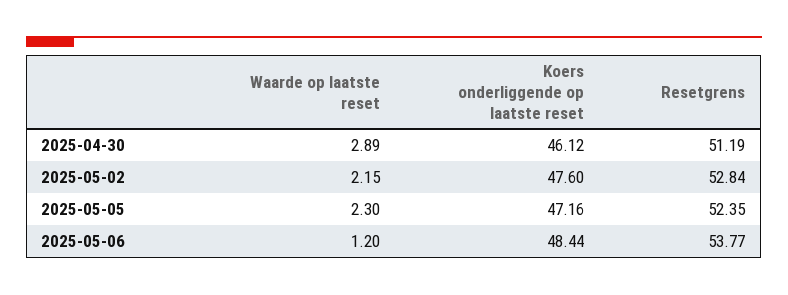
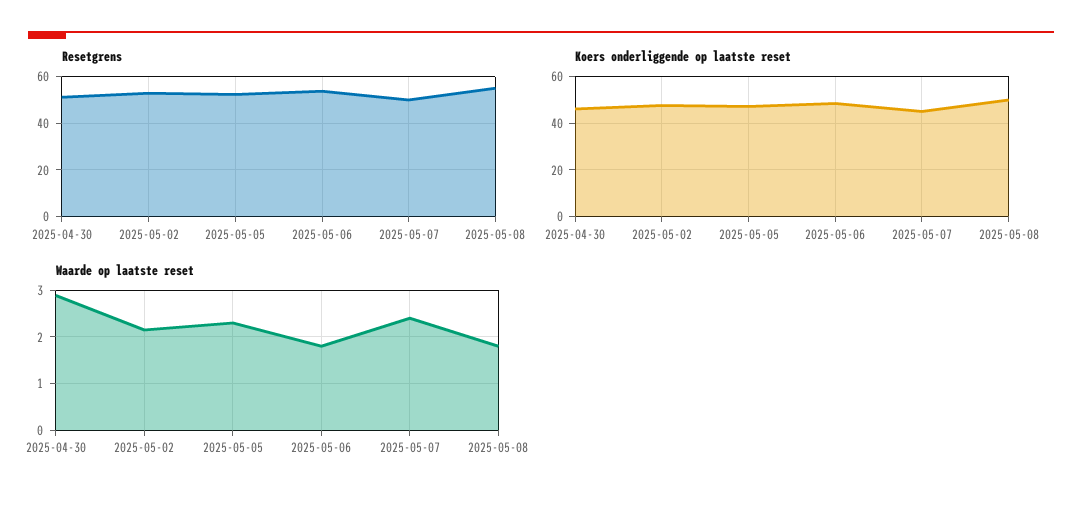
Waarde op laatste reset, 2025-05-06: 1.2 -> 1.8
Resetgrens, 2025-05-07: none -> 50
Resetgrens, 2025-05-08: none -> 55
Koers onderliggende op laatste reset, 2025-05-07: none -> 45
Koers onderliggende op laatste reset, 2025-05-08: none -> 50
Waarde op laatste reset, 2025-05-07: none -> 2.4
Waarde op laatste reset, 2025-05-08: none -> 1.8

